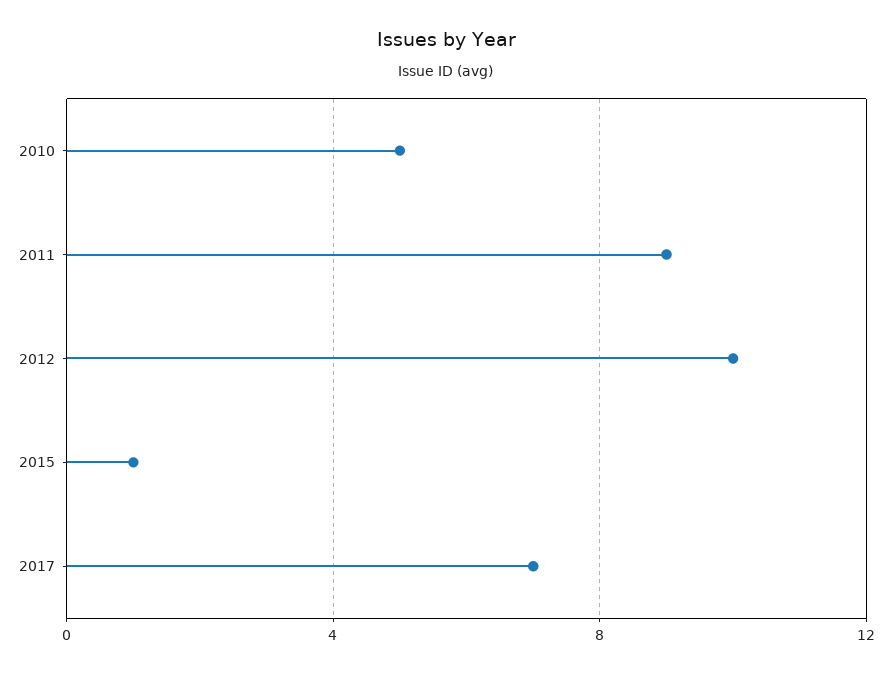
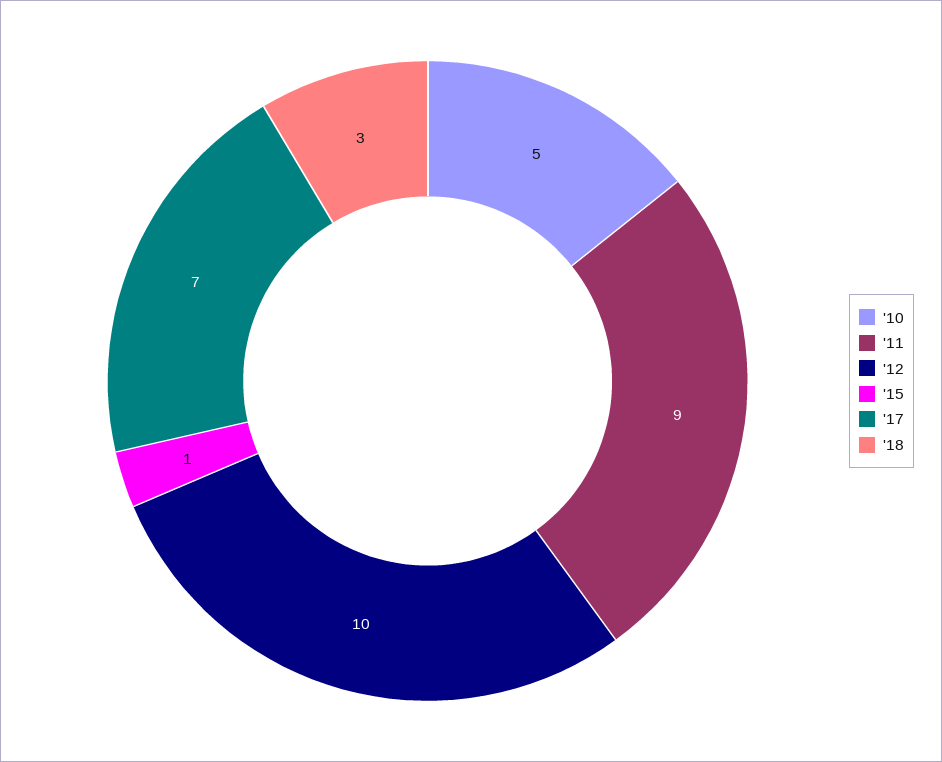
'18: none -> 3

